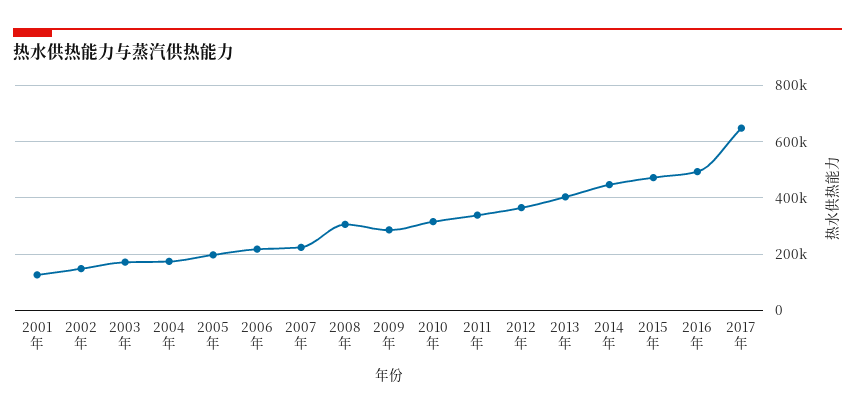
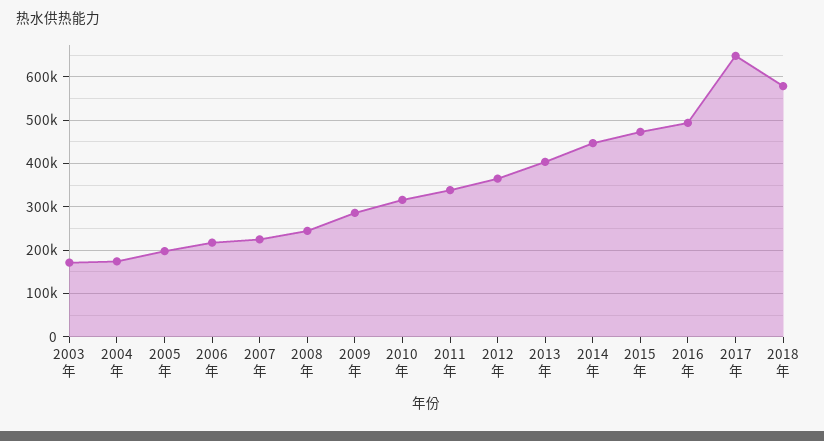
2001年: 125000 -> none
2002年: 150000 -> none
2008年: 300000 -> 240000
2018年: none -> 580000

